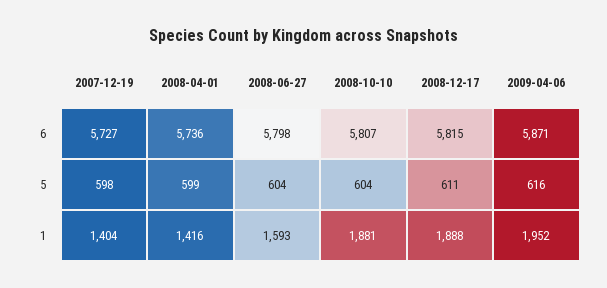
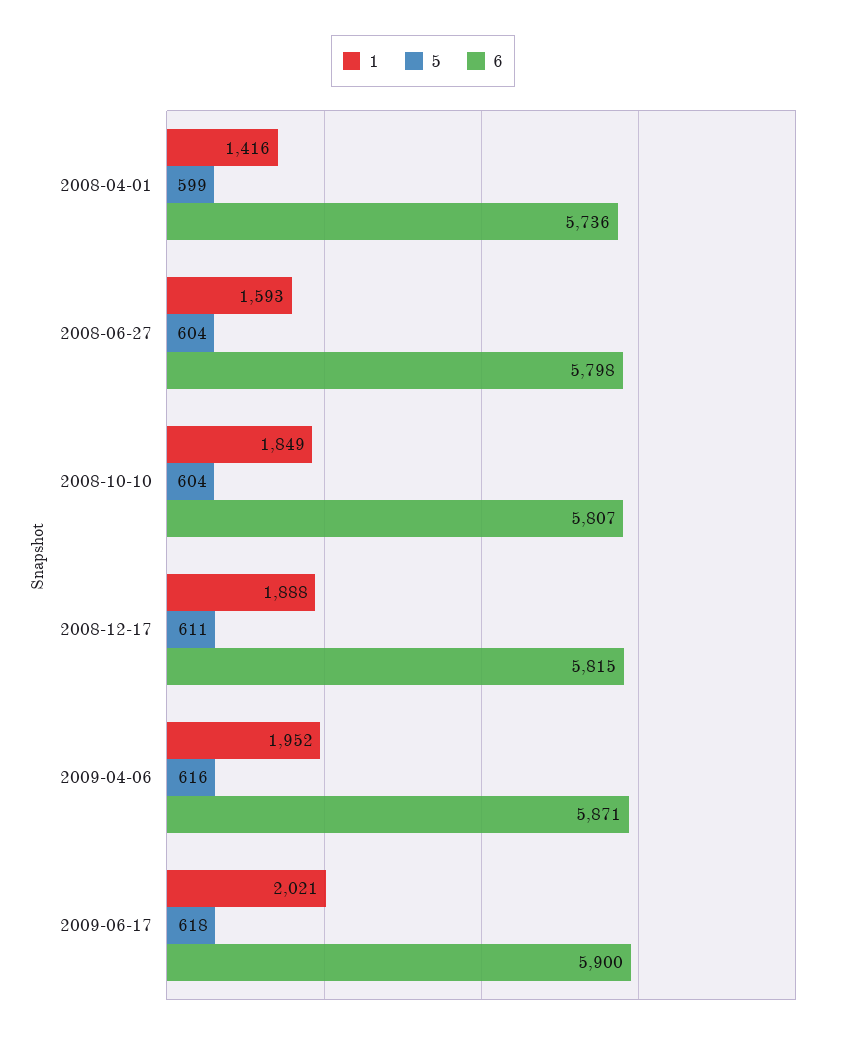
6, 2007-12-19: 5727 -> none
5, 2007-12-19: 598 -> none
1, 2007-12-19: 1404 -> none
1, 2008-10-10: 1881 -> 1849
1, 2009-06-17: none -> 2021
5, 2009-06-17: none -> 618
6, 2009-06-17: none -> 5900

